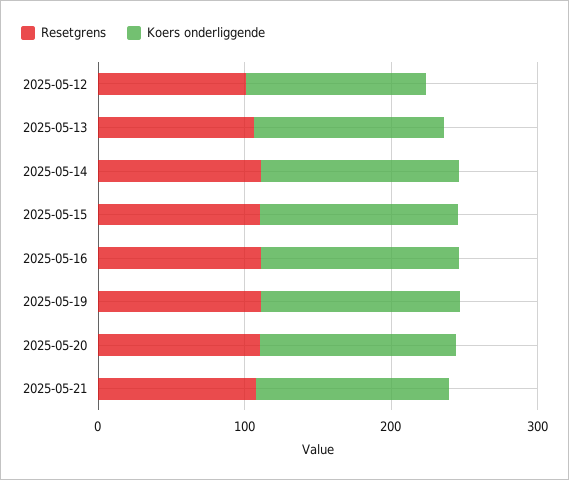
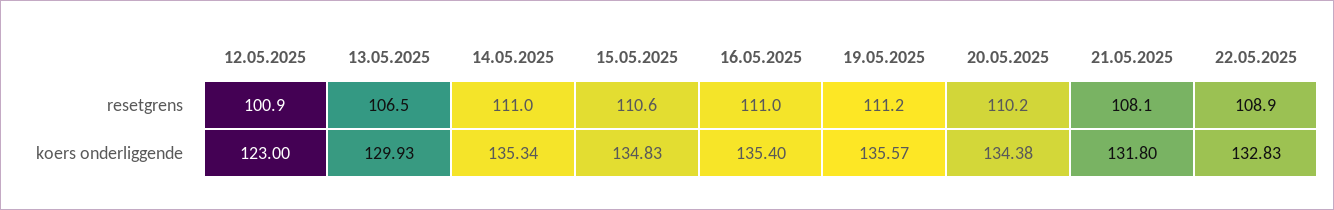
Resetgrens, 22.05.2025: none -> 108.9
Koers onderliggende, 22.05.2025: none -> 132.83

